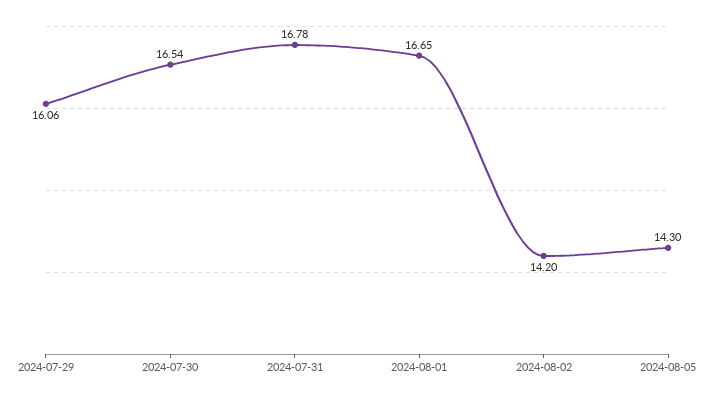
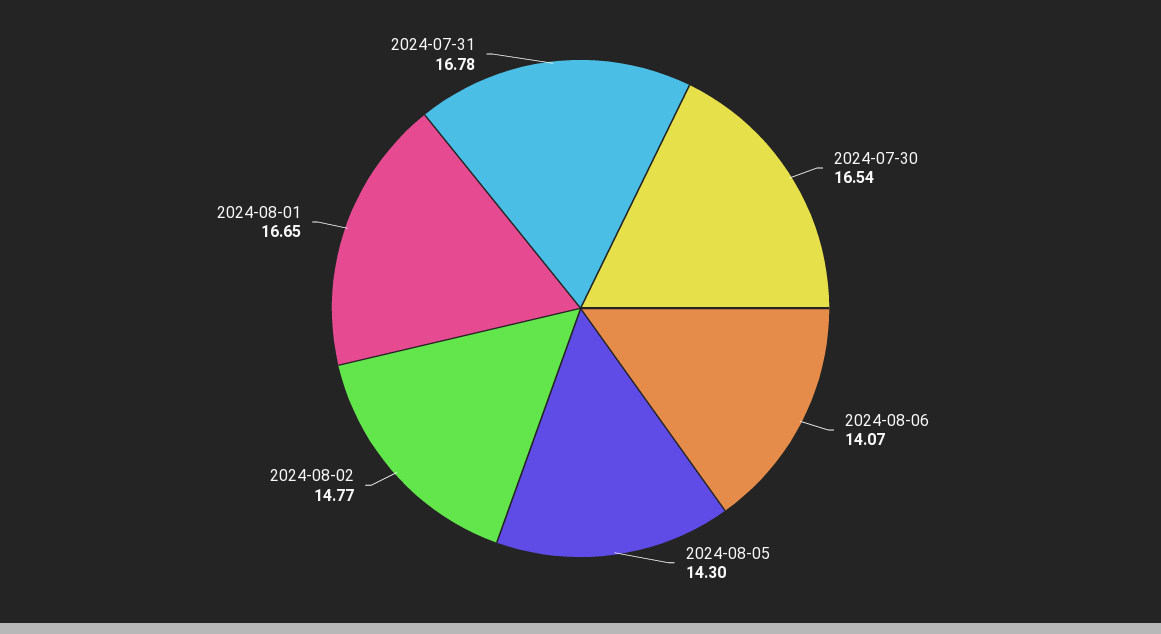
2024-07-29: 16.06 -> none
2024-08-02: 14.2 -> 14.77
2024-08-06: none -> 14.07

